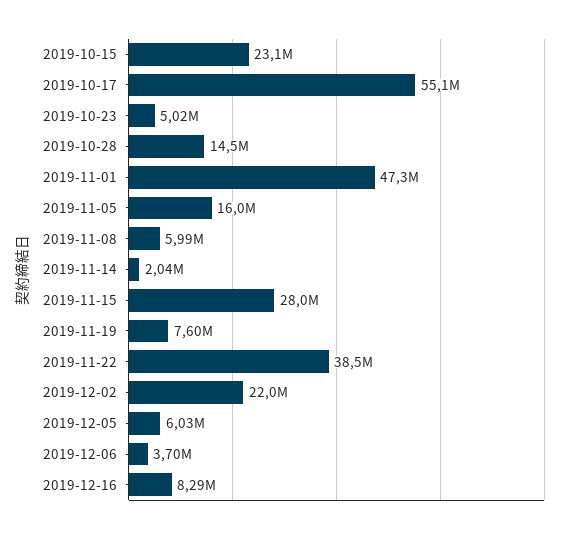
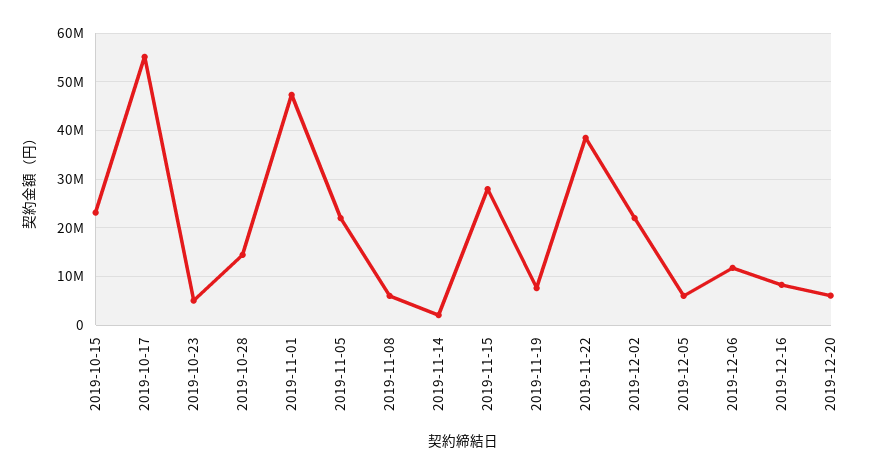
2019-11-05: 16000000 -> 22000000
2019-12-06: 3700000 -> 12000000
2019-12-20: none -> 6000000

